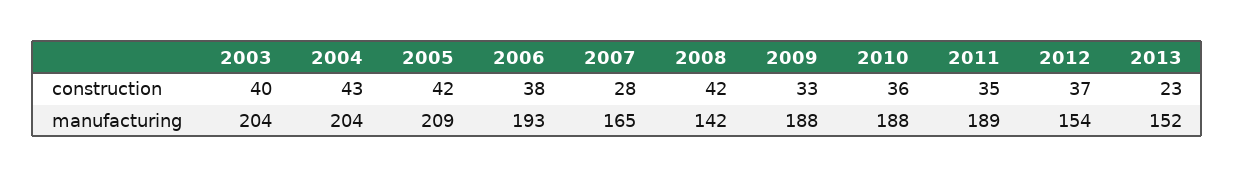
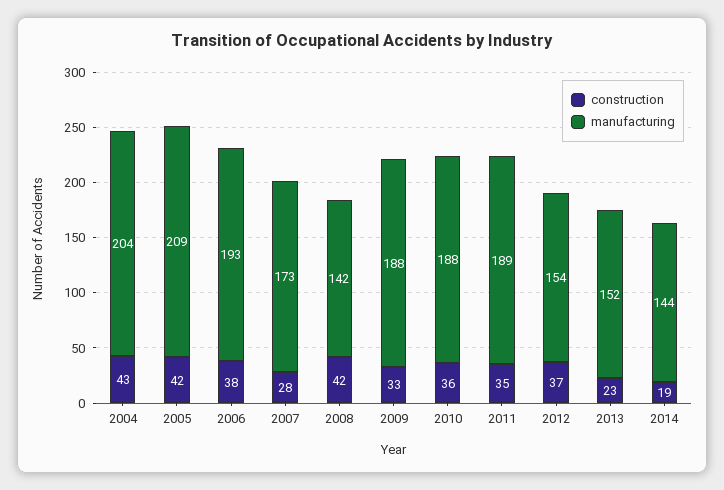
construction, 2003: 40 -> none
manufacturing, 2003: 204 -> none
manufacturing, 2007: 165 -> 173
construction, 2014: none -> 19
manufacturing, 2014: none -> 144

